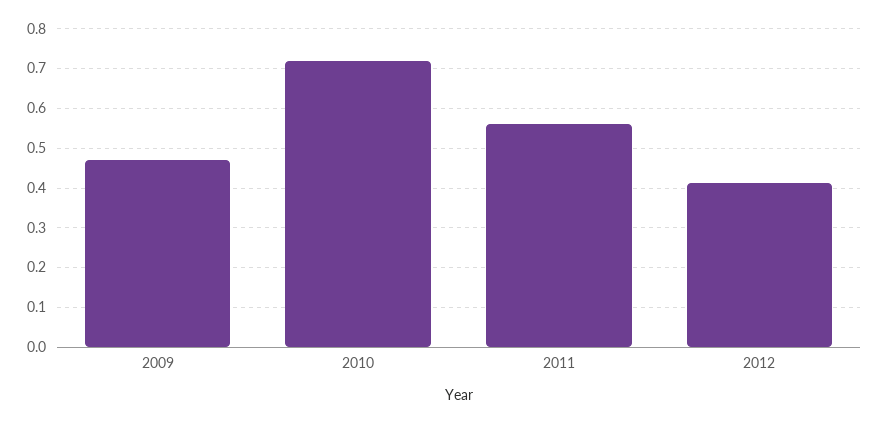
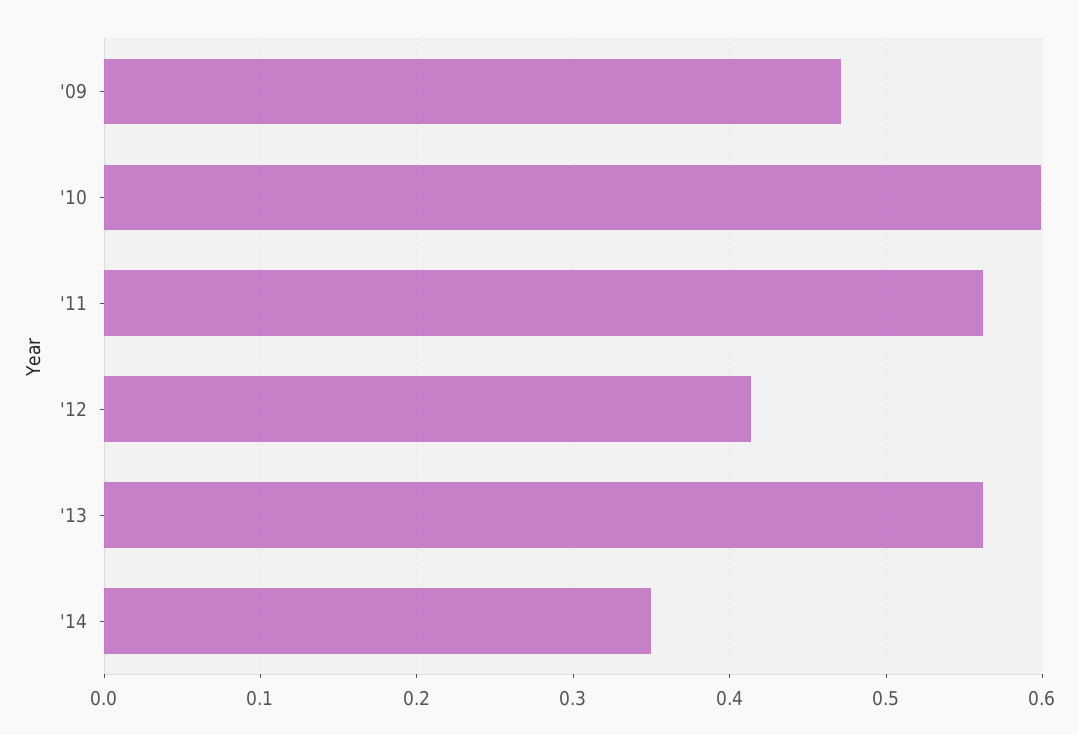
2010: 0.72 -> 0.6
'13: none -> 0.56
'14: none -> 0.35

